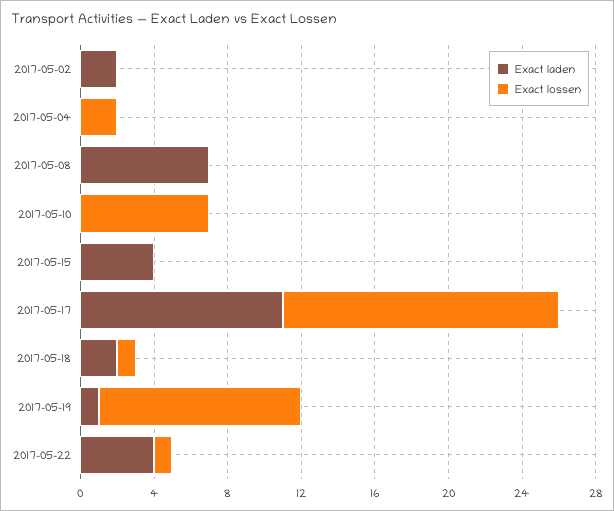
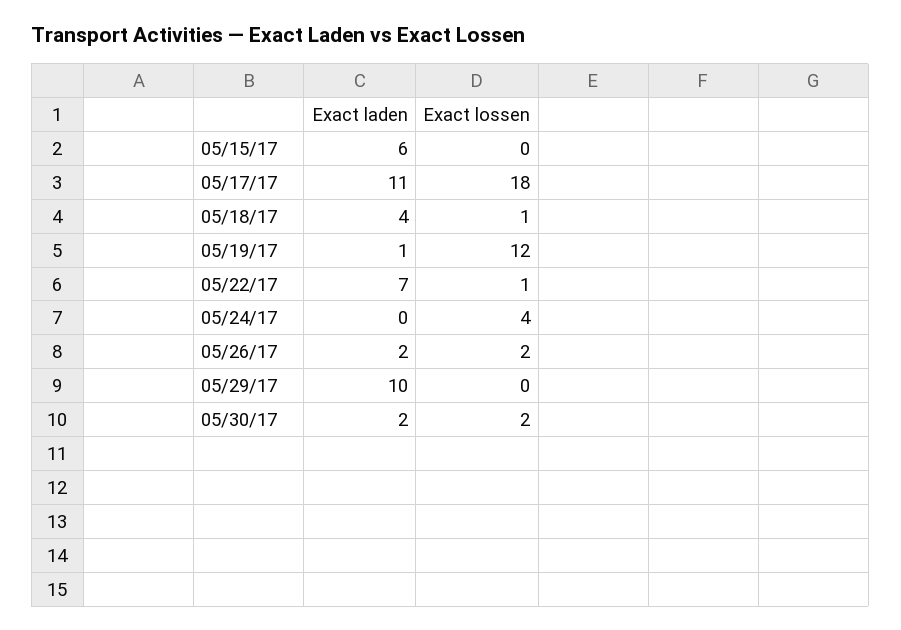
Exact laden, 2017-05-02: 2 -> none
Exact lossen, 2017-05-02: 0 -> none
Exact laden, 2017-05-04: 0 -> none
Exact lossen, 2017-05-04: 2 -> none
Exact laden, 2017-05-08: 7 -> none
Exact lossen, 2017-05-08: 0 -> none
Exact laden, 2017-05-10: 0 -> none
Exact lossen, 2017-05-10: 7 -> none
Exact laden, 2017-05-15: 4 -> 6
Exact lossen, 2017-05-17: 15 -> 18
Exact laden, 2017-05-18: 2 -> 4
Exact lossen, 2017-05-19: 11 -> 12
Exact laden, 2017-05-22: 4 -> 7
Exact laden, 05/24/17: none -> 0
Exact lossen, 05/24/17: none -> 4
Exact laden, 05/26/17: none -> 2
Exact lossen, 05/26/17: none -> 2
Exact laden, 05/29/17: none -> 10
Exact lossen, 05/29/17: none -> 0
Exact laden, 05/30/17: none -> 2
Exact lossen, 05/30/17: none -> 2

